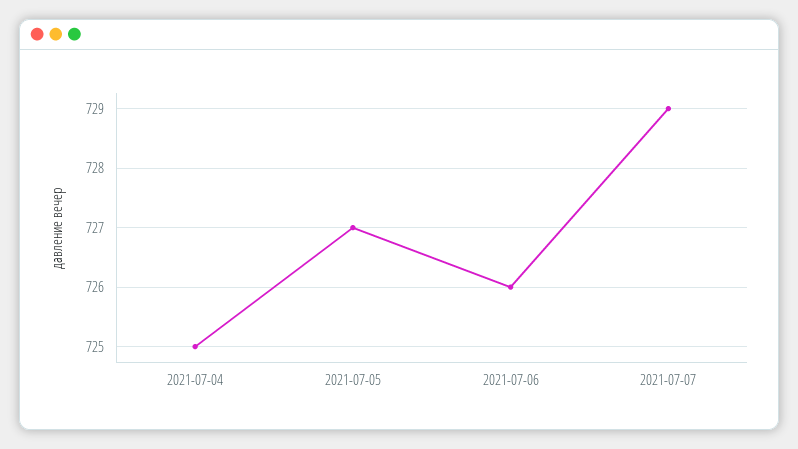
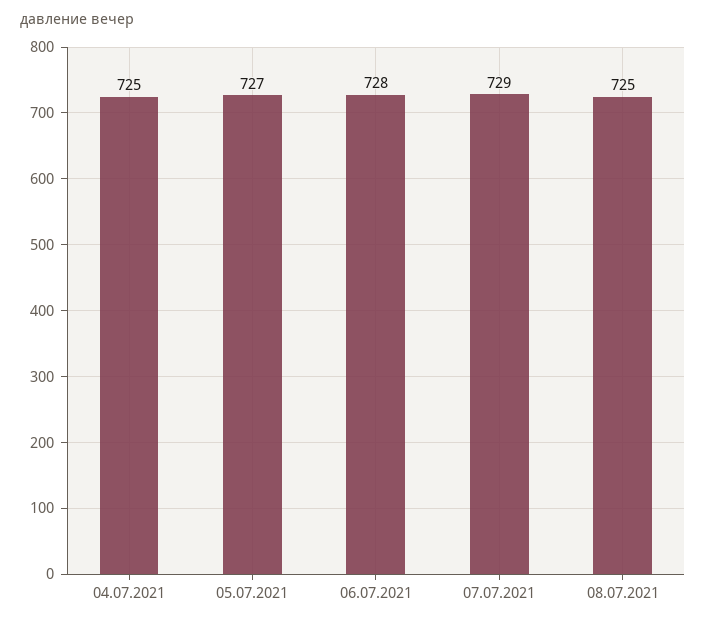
2021-07-06: 726 -> 728
08.07.2021: none -> 725

